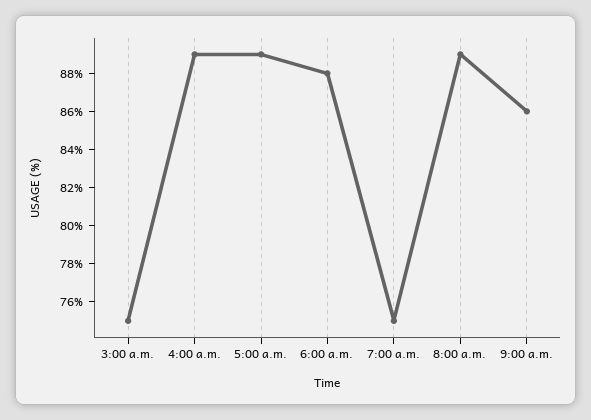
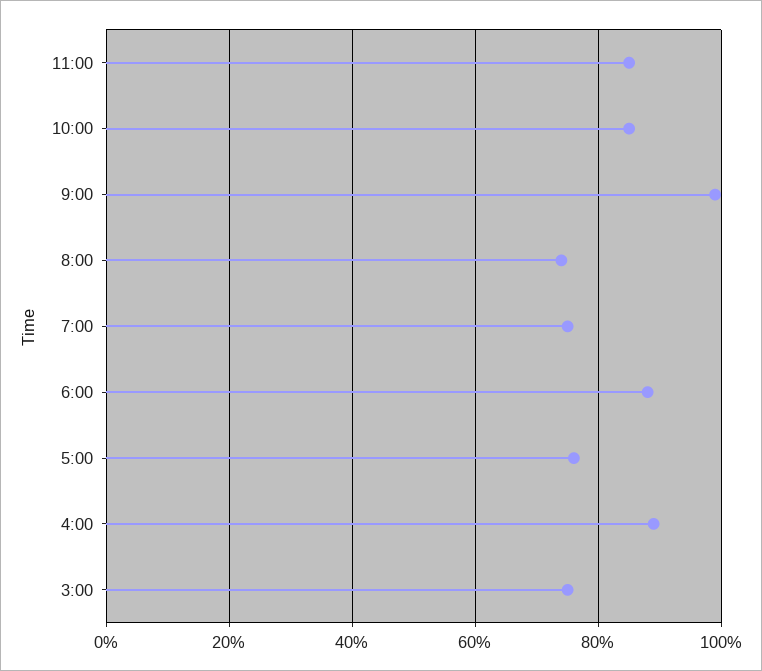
5:00 a.m.: 89 -> 75
8:00 a.m.: 89 -> 75
9:00 a.m.: 86 -> 100
11:00: none -> 85
10:00: none -> 85

